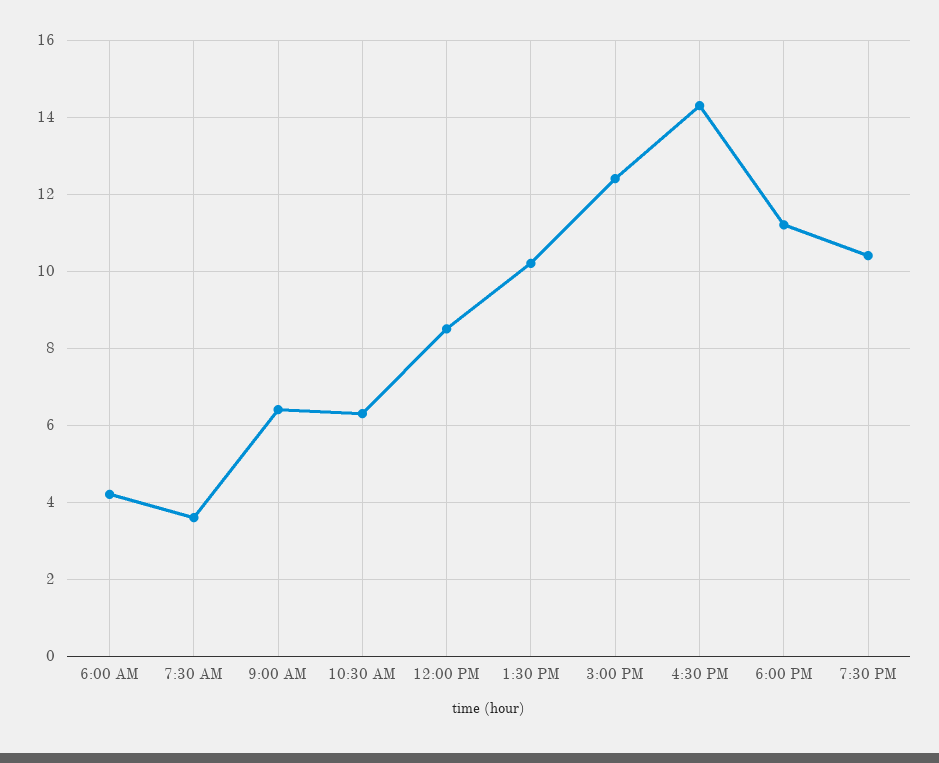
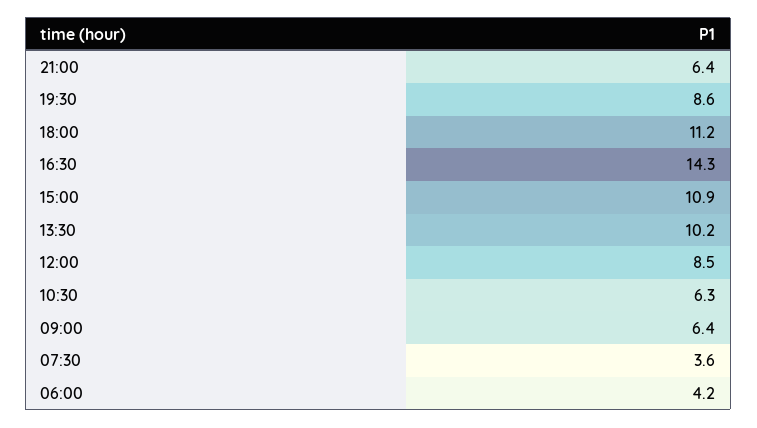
3:00 PM: 12.5 -> 10.9
7:30 PM: 10.5 -> 8.6
21:00: none -> 6.4

